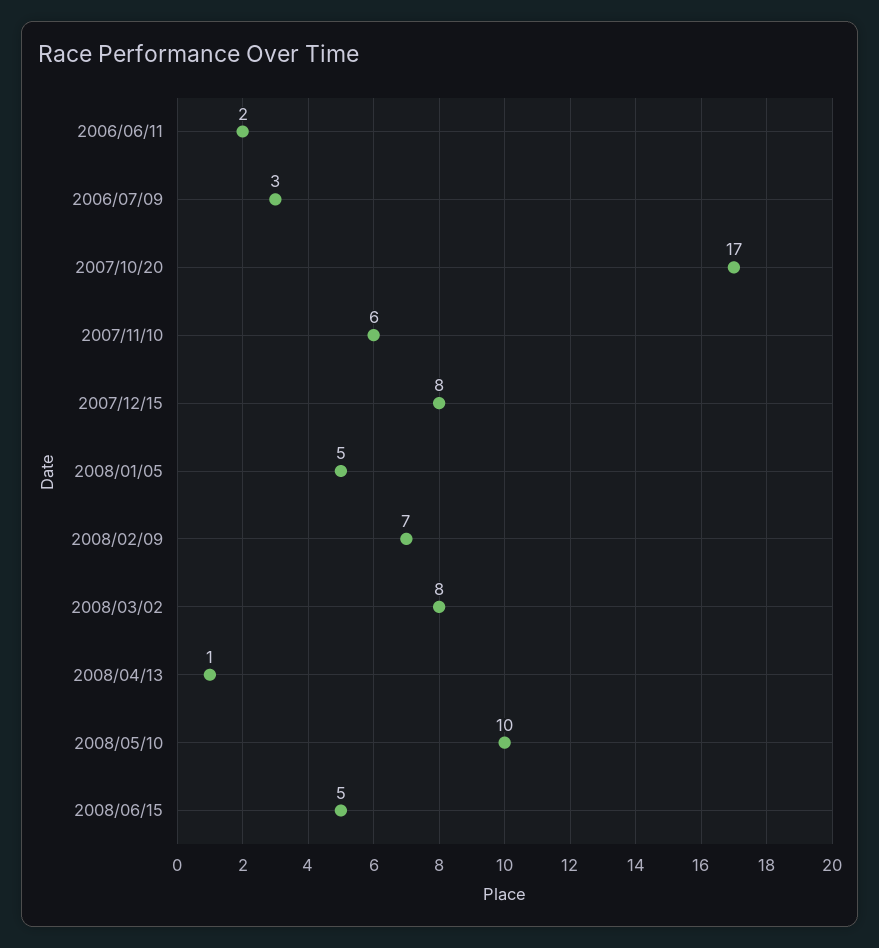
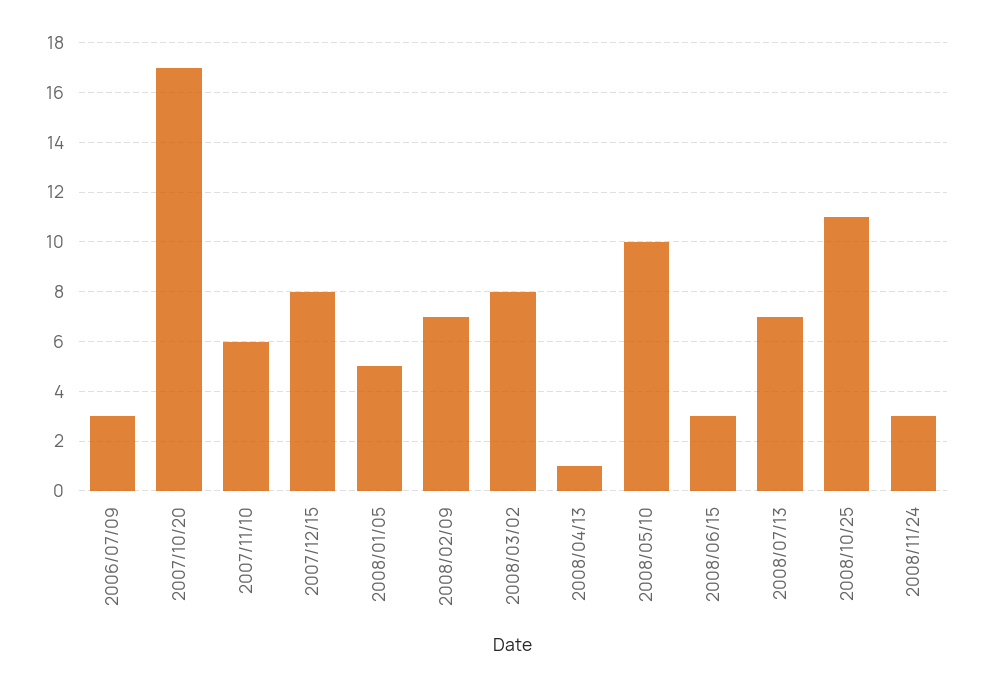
2006/06/11: 2 -> none
2008/06/15: 5 -> 3
2008/07/13: none -> 7
2008/10/25: none -> 11
2008/11/24: none -> 3

